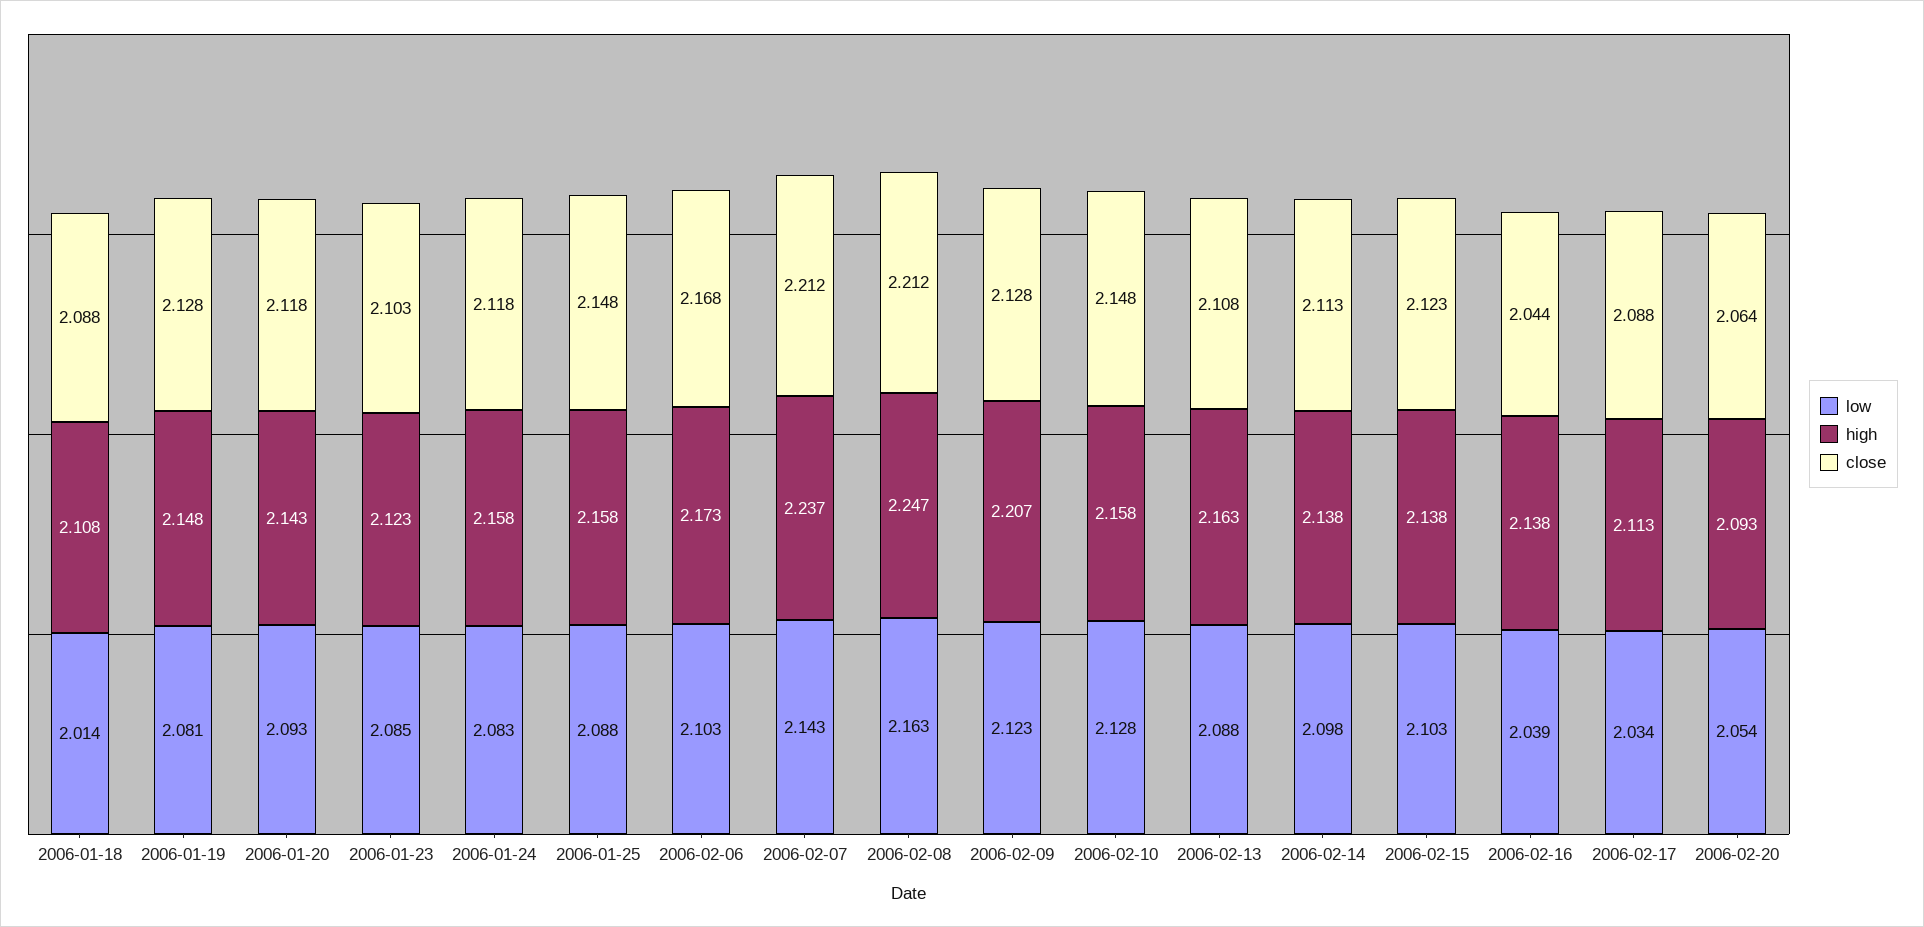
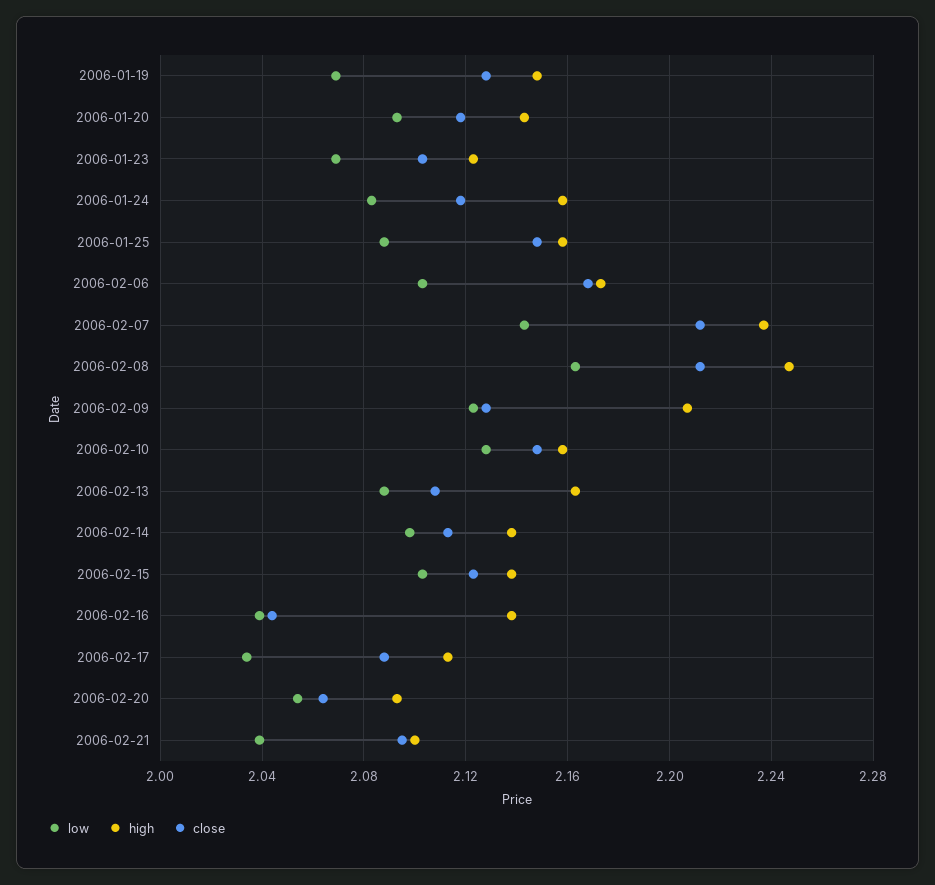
low, 2006-01-18: 2.014 -> none
high, 2006-01-18: 2.108 -> none
close, 2006-01-18: 2.088 -> none
low, 2006-01-19: 2.081 -> 2.07
low, 2006-01-23: 2.085 -> 2.07
low, 2006-02-21: none -> 2.04
high, 2006-02-21: none -> 2.1
close, 2006-02-21: none -> 2.095

